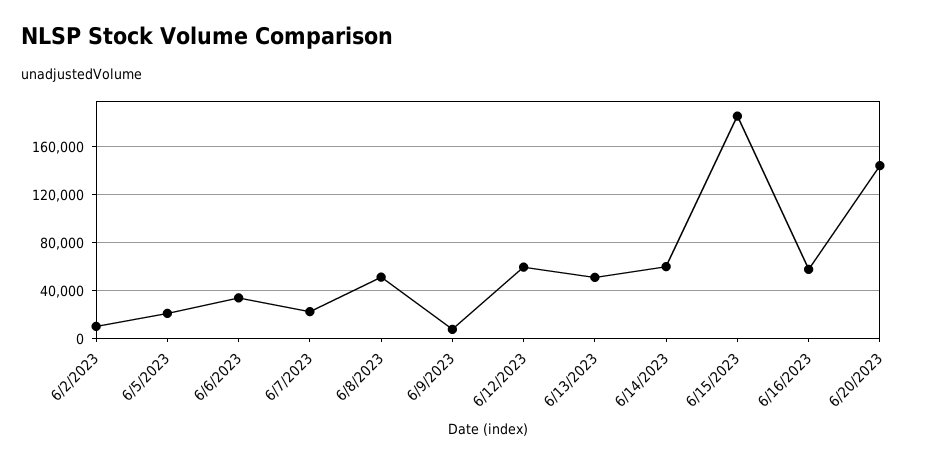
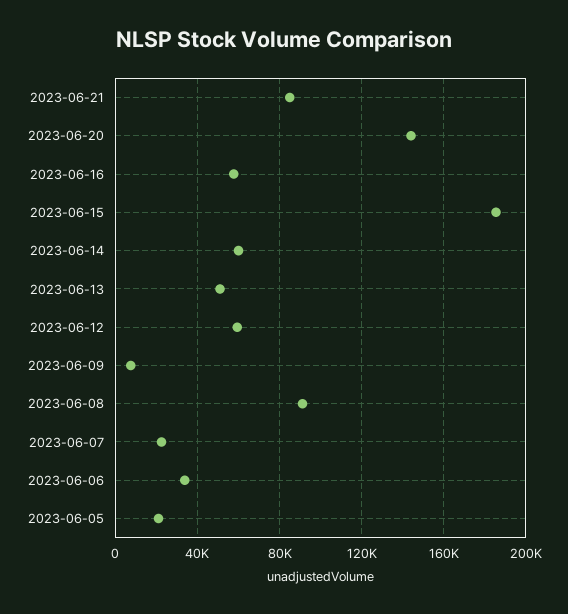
6/2/2023: 10000 -> none
6/8/2023: 50000 -> 90000
2023-06-21: none -> 85000

